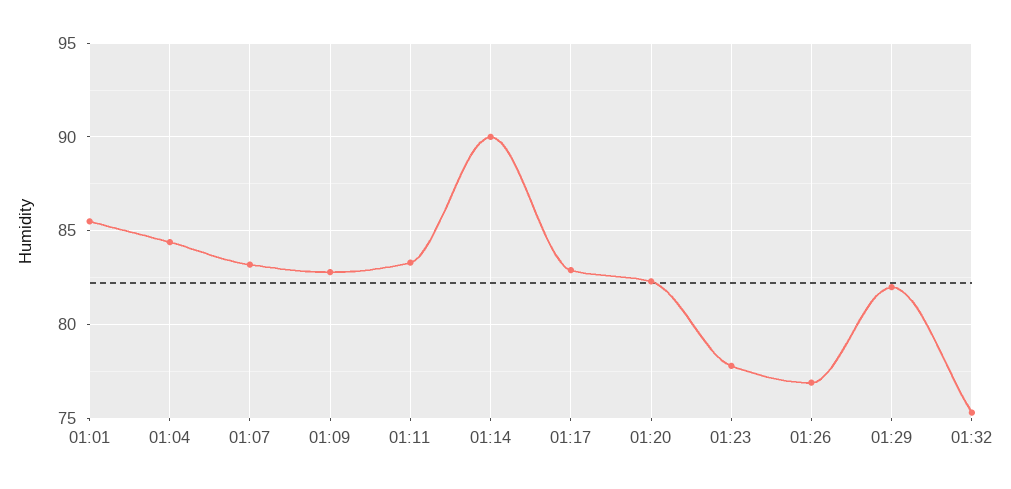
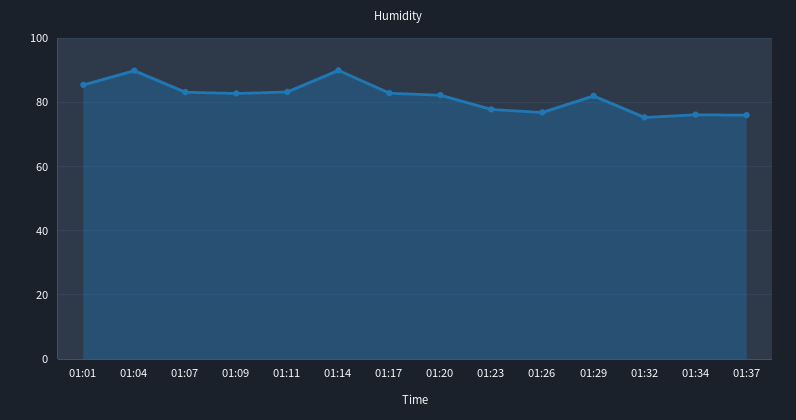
01:04: 84.5 -> 90
01:34: none -> 76
01:37: none -> 76

